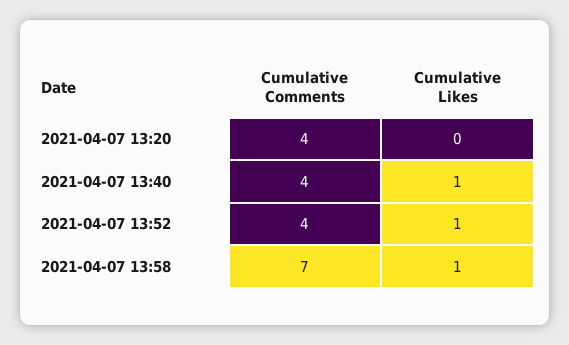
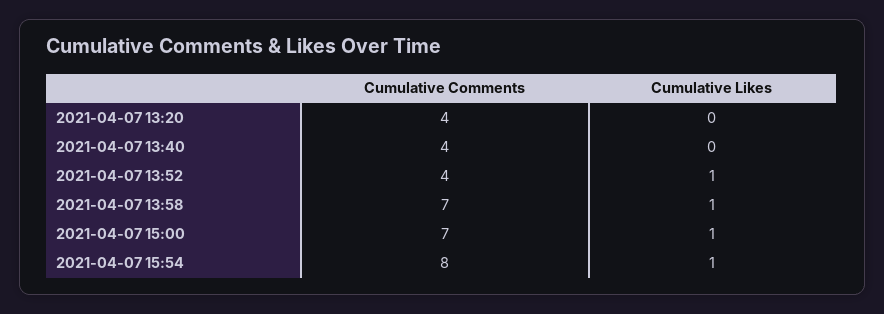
Cumulative Likes, 2021-04-07 13:40: 1 -> 0
Cumulative Comments, 2021-04-07 15:00: none -> 7
Cumulative Likes, 2021-04-07 15:00: none -> 1
Cumulative Comments, 2021-04-07 15:54: none -> 8
Cumulative Likes, 2021-04-07 15:54: none -> 1

